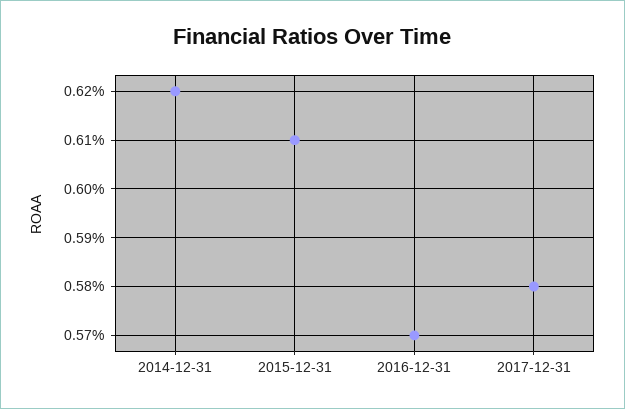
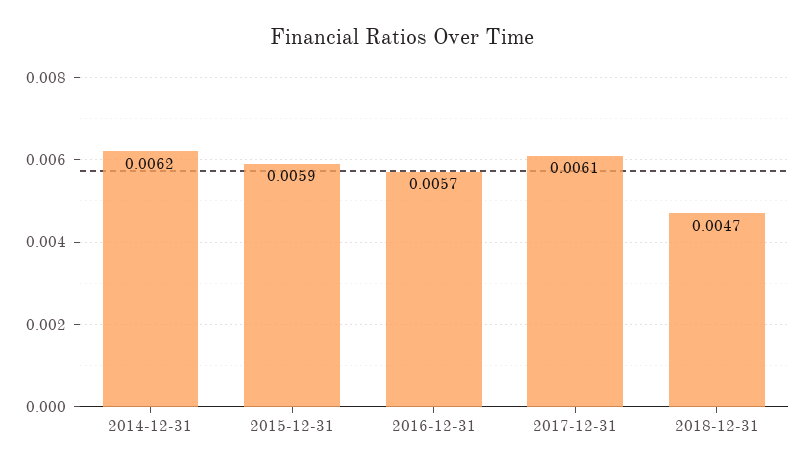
2015-12-31: 0.0061 -> 0.0059
2017-12-31: 0.0058 -> 0.0061
2018-12-31: none -> 0.0047

